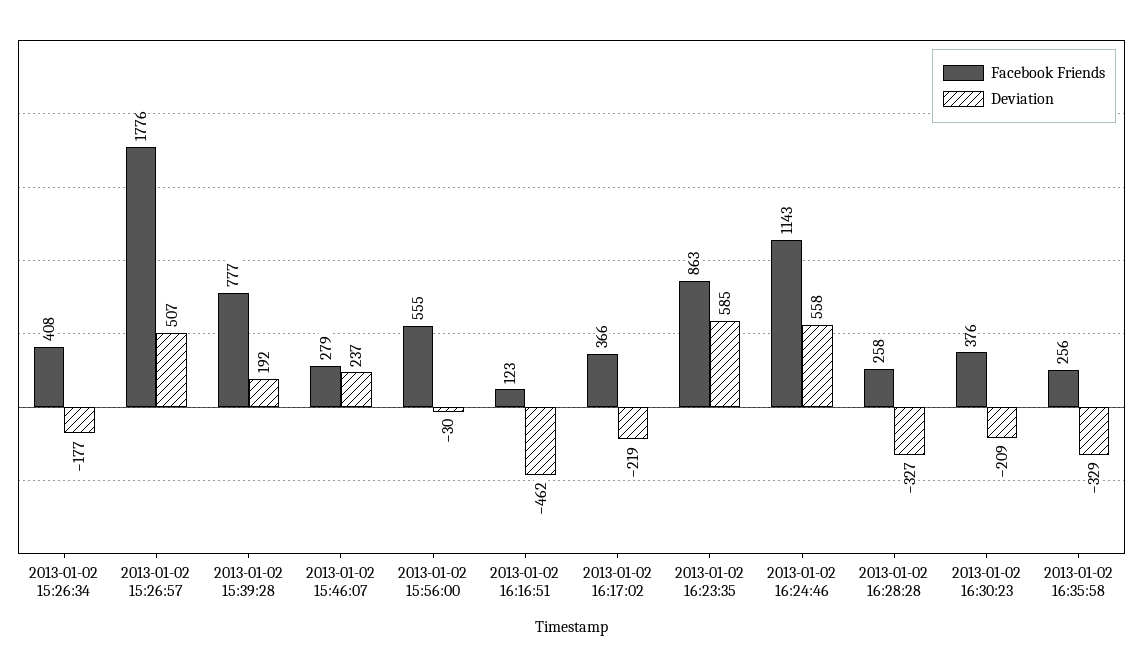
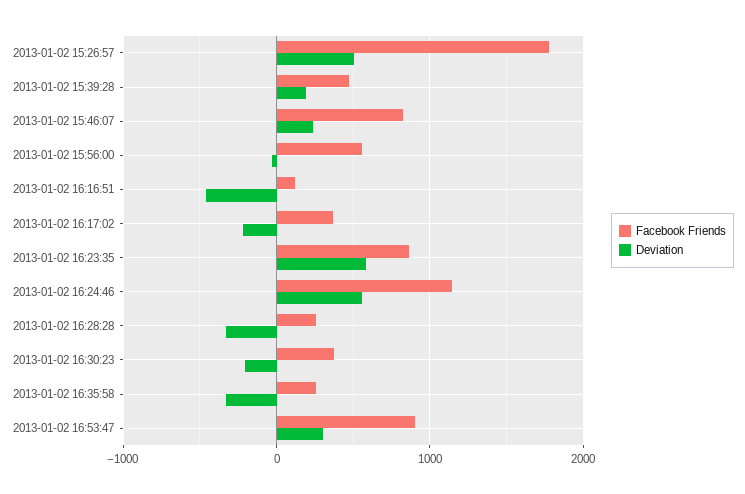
Facebook Friends, 2013-01-02 15:26:34: 408 -> none
Deviation, 2013-01-02 15:26:34: -177 -> none
Facebook Friends, 2013-01-02 15:39:28: 777 -> 500
Facebook Friends, 2013-01-02 15:46:07: 279 -> 800
Facebook Friends, 2013-01-02 16:53:47: none -> 900
Deviation, 2013-01-02 16:53:47: none -> 300

